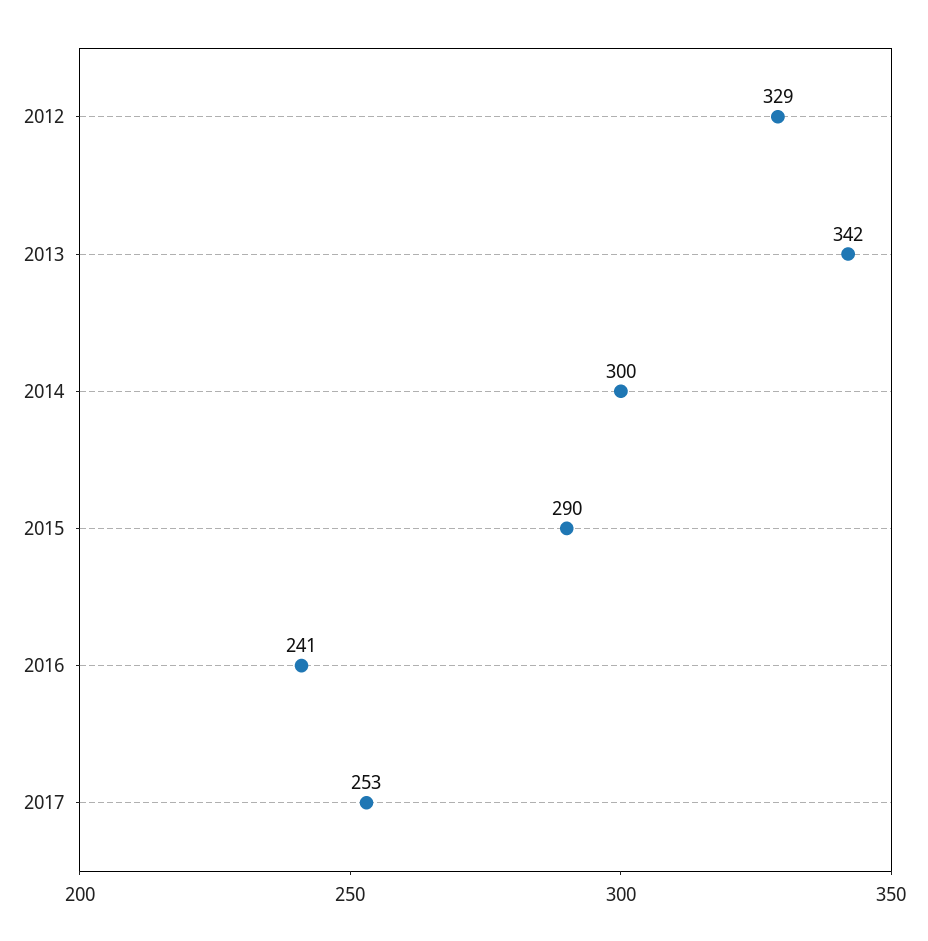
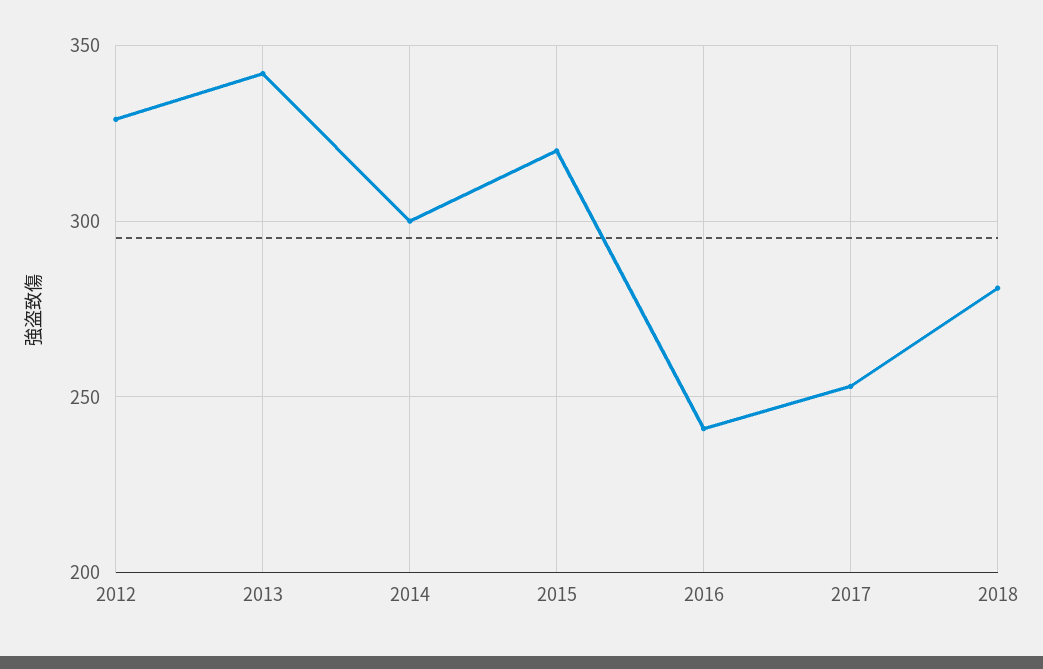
2015: 290 -> 320
2018: none -> 280

